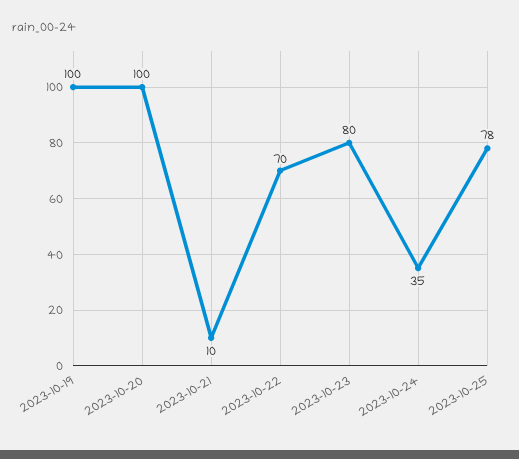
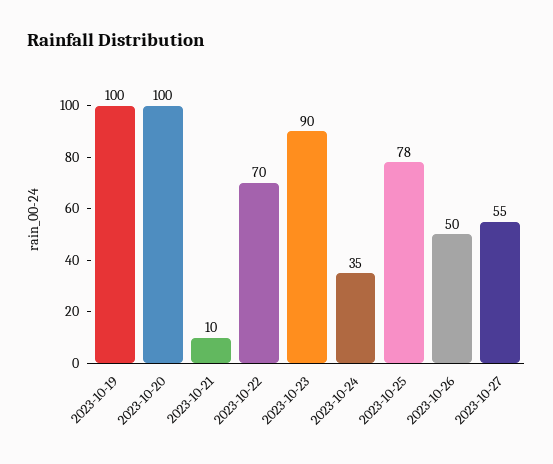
2023-10-23: 80 -> 90
2023-10-26: none -> 50
2023-10-27: none -> 55

